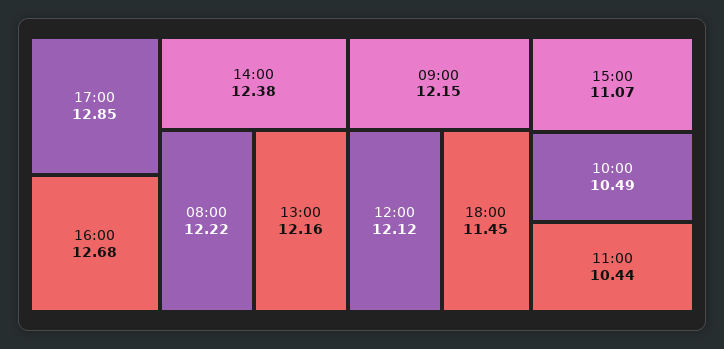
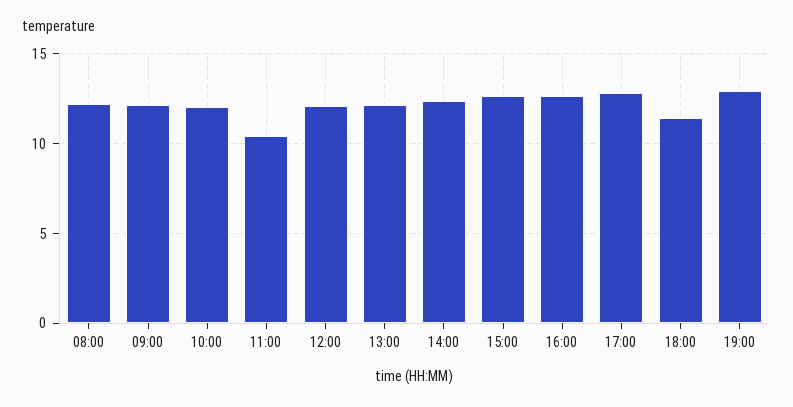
15:00: 11.07 -> 12.5
10:00: 10.49 -> 12
19:00: none -> 13

